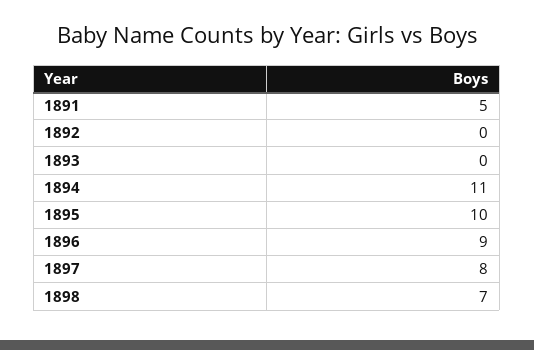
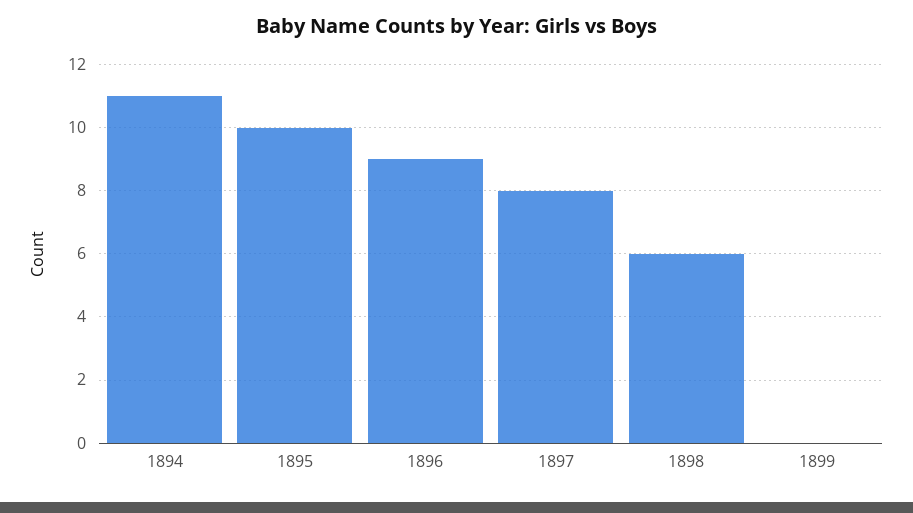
1891: 5 -> none
1892: 0 -> none
1893: 0 -> none
1898: 7 -> 6
1899: none -> 0

